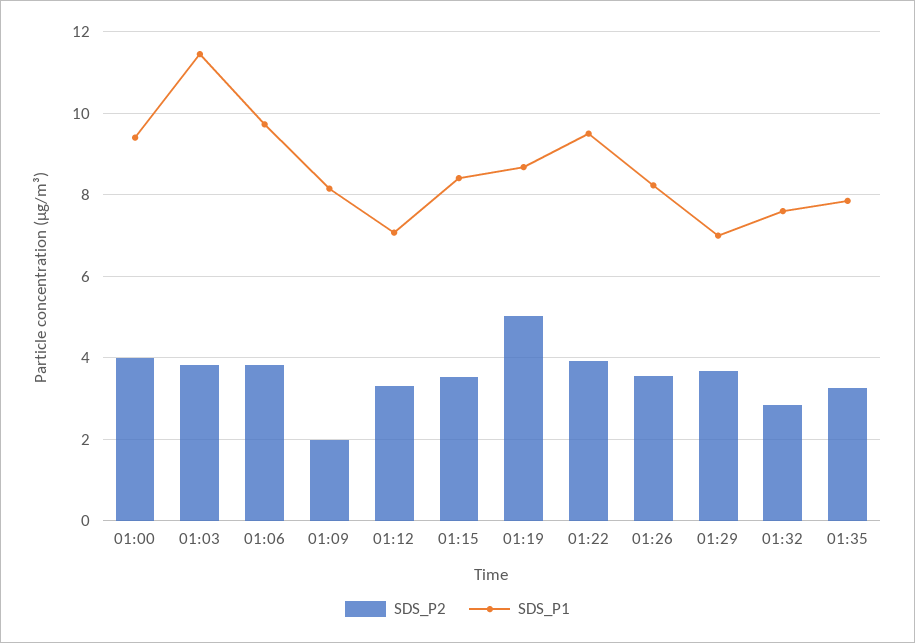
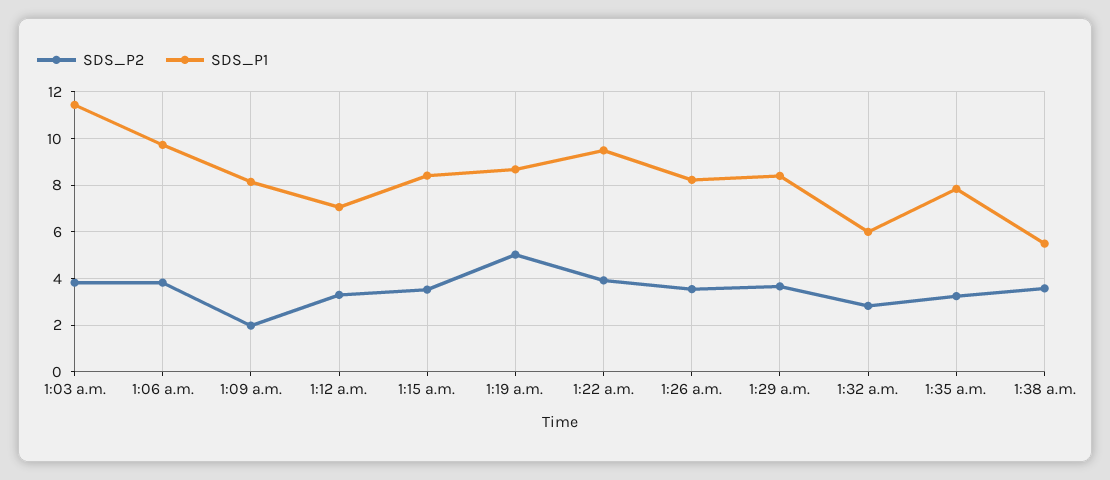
SDS_P2, 01:00: 4 -> none
SDS_P1, 01:00: 9.4 -> none
SDS_P1, 01:29: 7 -> 8.5
SDS_P1, 01:32: 7.6 -> 6
SDS_P2, 1:38 a.m.: none -> 3.5
SDS_P1, 1:38 a.m.: none -> 5.5

